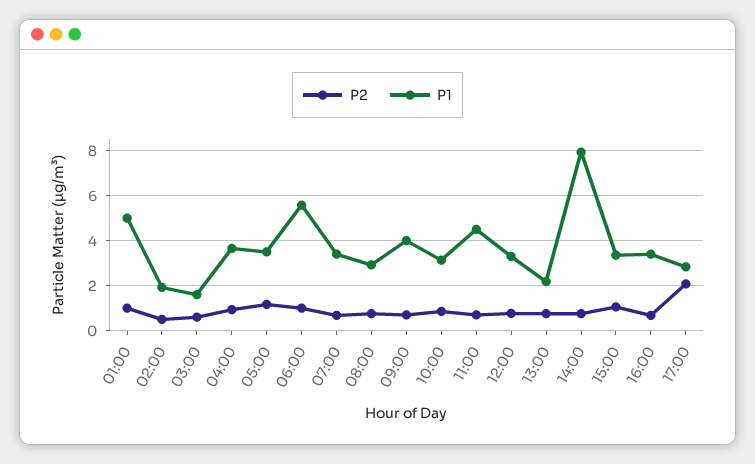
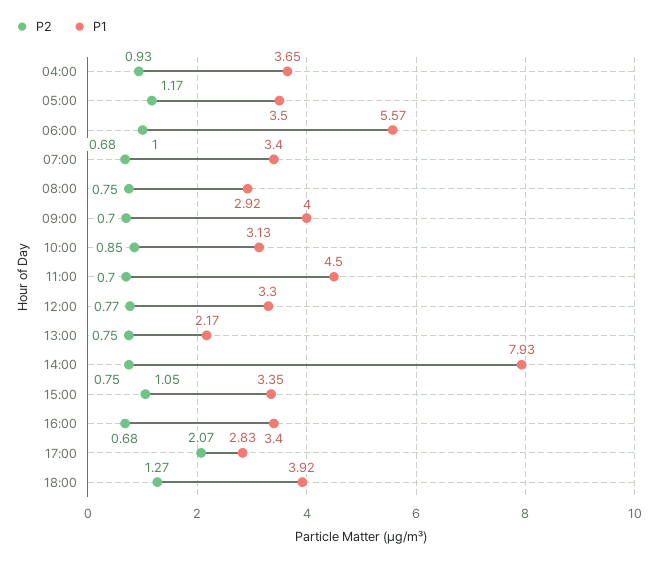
P2, 01:00: 1 -> none
P1, 01:00: 5 -> none
P2, 02:00: 0.5 -> none
P1, 02:00: 2 -> none
P2, 03:00: 0.5 -> none
P1, 03:00: 1.5 -> none
P2, 18:00: none -> 1.27
P1, 18:00: none -> 3.92

